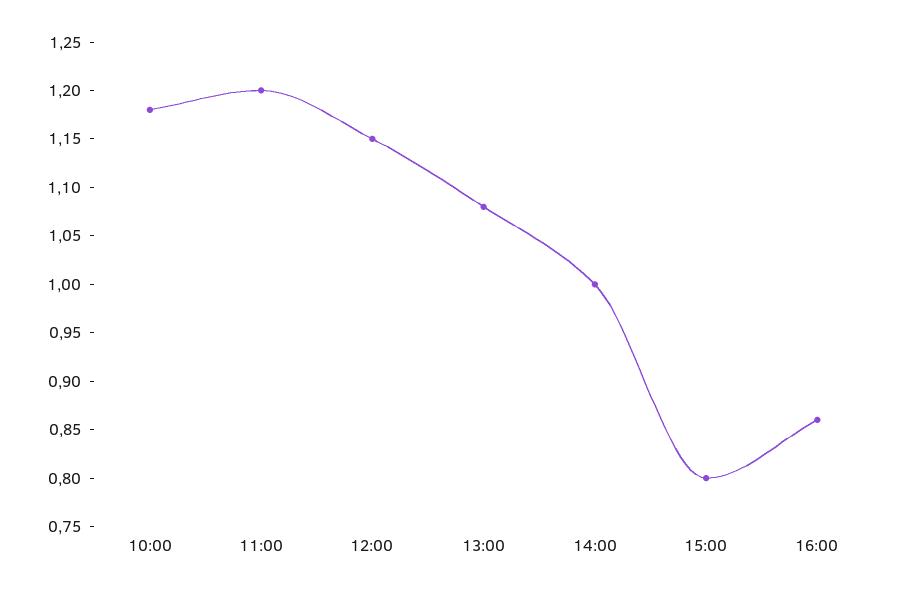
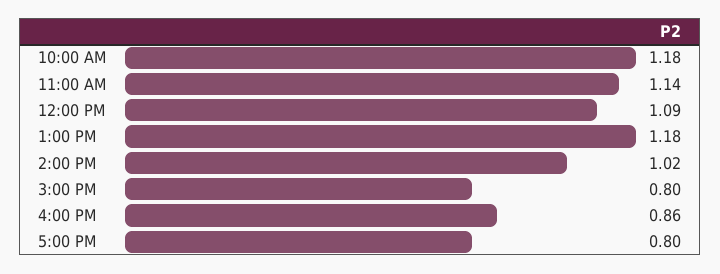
11:00: 1.2 -> 1.14
12:00: 1.15 -> 1.09
13:00: 1.08 -> 1.18
14:00: 1 -> 1.02
5:00 PM: none -> 0.8

